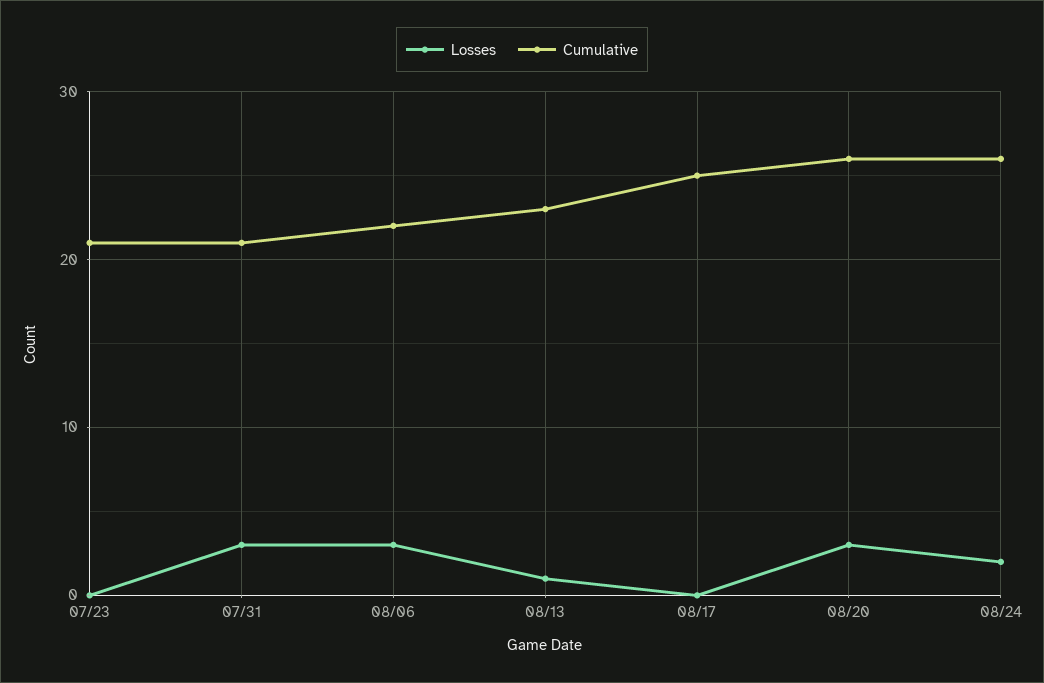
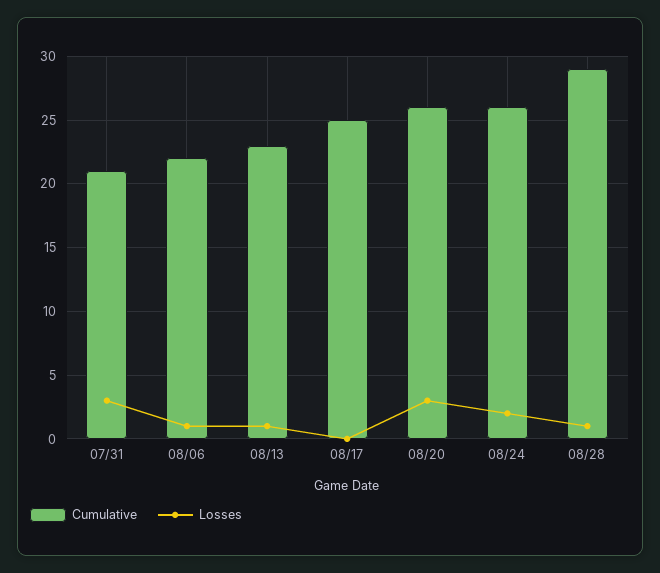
Losses, 07/23: 0 -> none
Cumulative, 07/23: 21 -> none
Losses, 08/06: 3 -> 1
Cumulative, 08/28: none -> 29
Losses, 08/28: none -> 1

